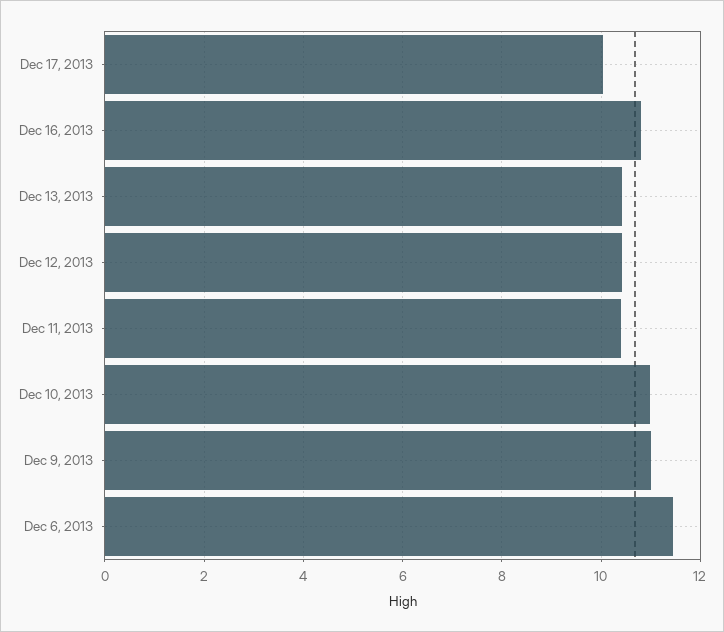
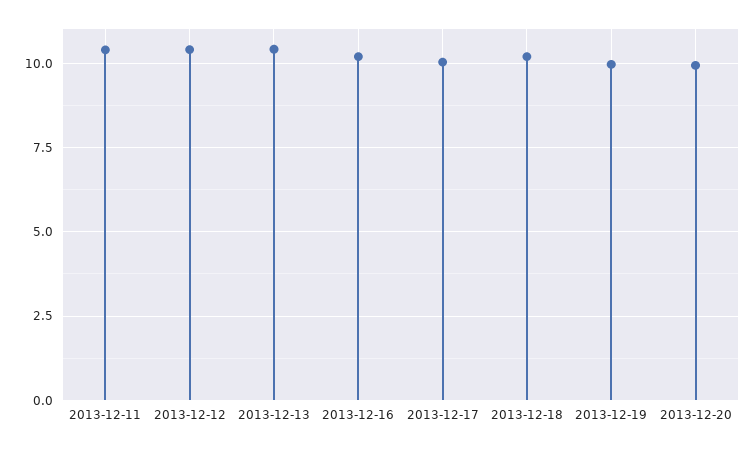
Dec 16, 2013: 10.8 -> 10.25
Dec 10, 2013: 11 -> none
Dec 9, 2013: 11 -> none
Dec 6, 2013: 11.4 -> none
2013-12-18: none -> 10.25
2013-12-19: none -> 10
2013-12-20: none -> 10

